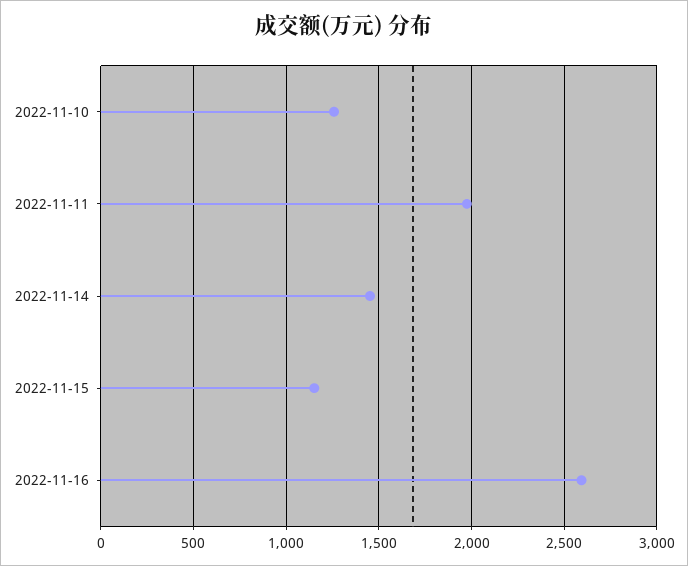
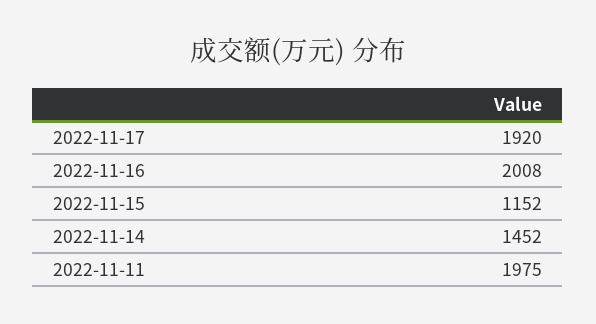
2022-11-10: 1250 -> none
2022-11-16: 2600 -> 2008
2022-11-17: none -> 1920

